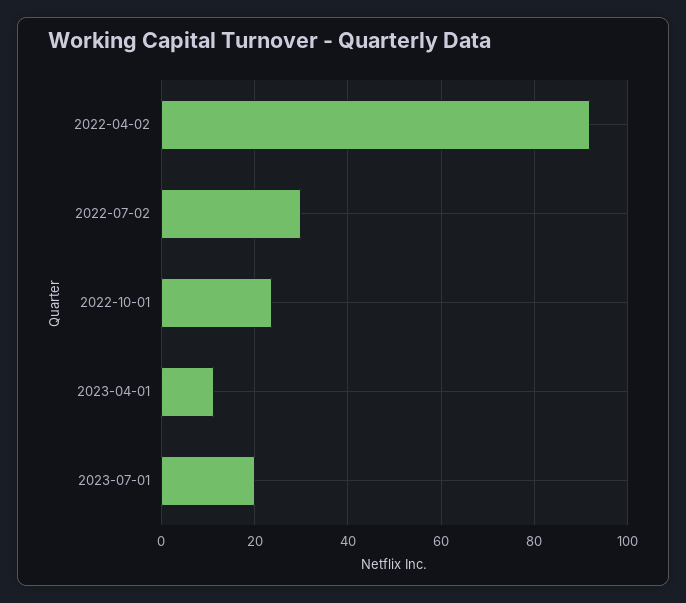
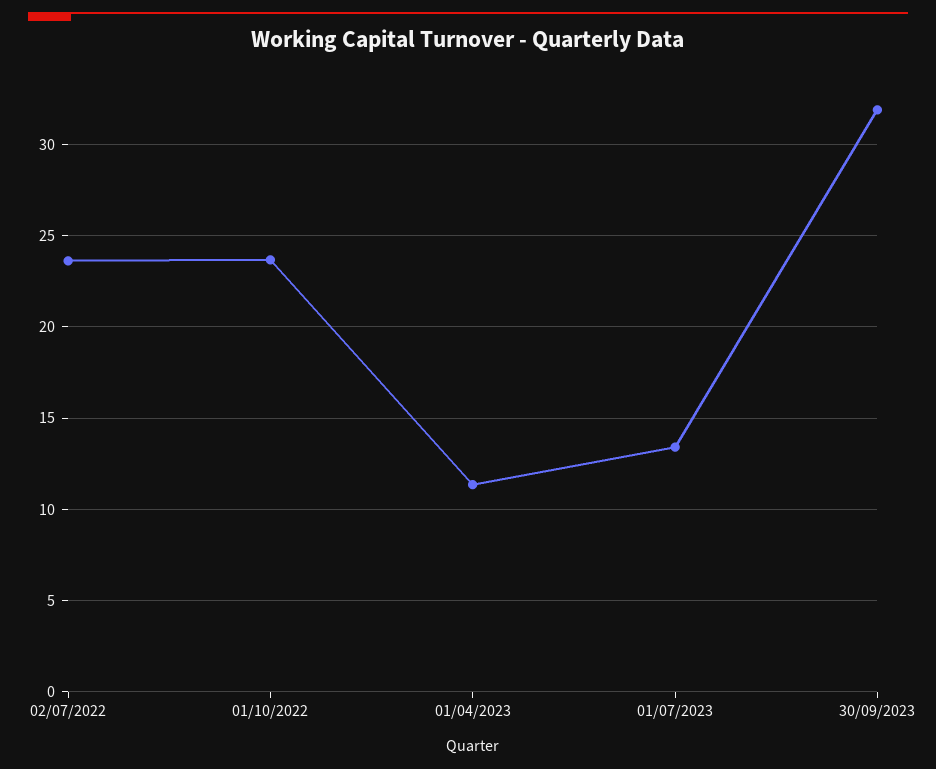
2022-04-02: 92 -> none
2022-07-02: 30 -> 23.5
2023-07-01: 20 -> 13.5
30/09/2023: none -> 32

